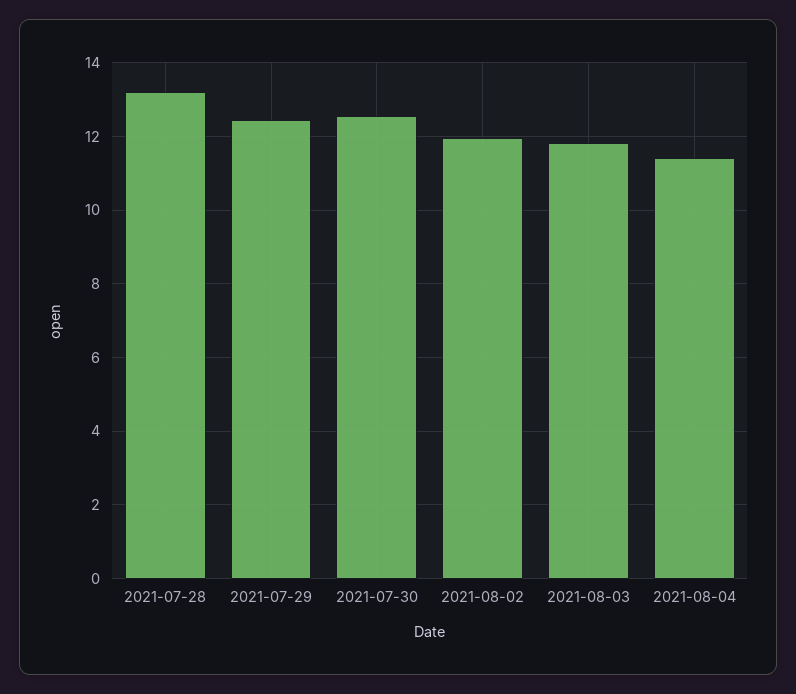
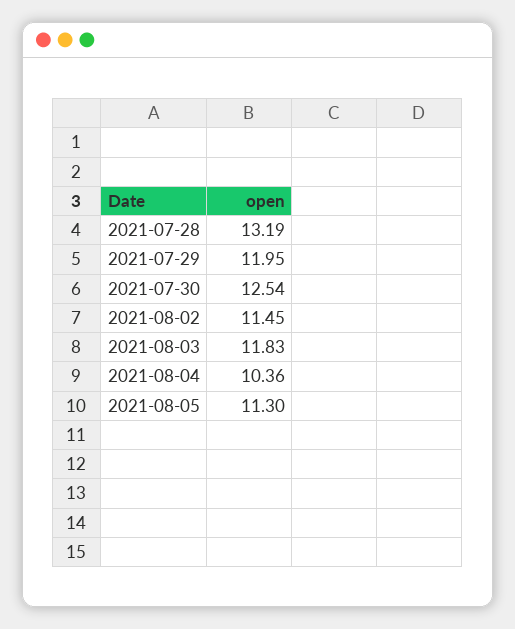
2021-07-29: 12.4 -> 11.95
2021-08-02: 12 -> 11.45
2021-08-04: 11.4 -> 10.36
2021-08-05: none -> 11.3

